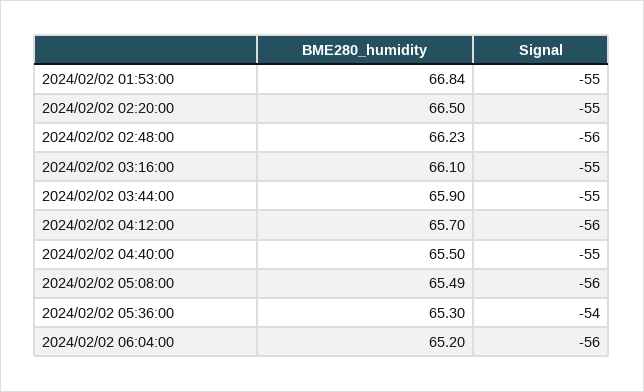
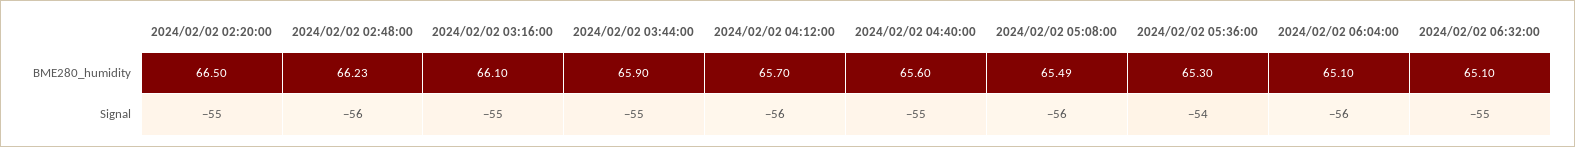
BME280_humidity, 2024/02/02 01:53:00: 66.84 -> none
Signal, 2024/02/02 01:53:00: -55 -> none
BME280_humidity, 2024/02/02 04:40:00: 65.5 -> 65.6
BME280_humidity, 2024/02/02 06:04:00: 65.2 -> 65.1
BME280_humidity, 2024/02/02 06:32:00: none -> 65.1
Signal, 2024/02/02 06:32:00: none -> -55

